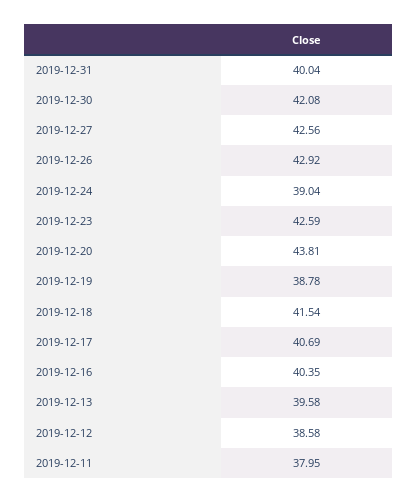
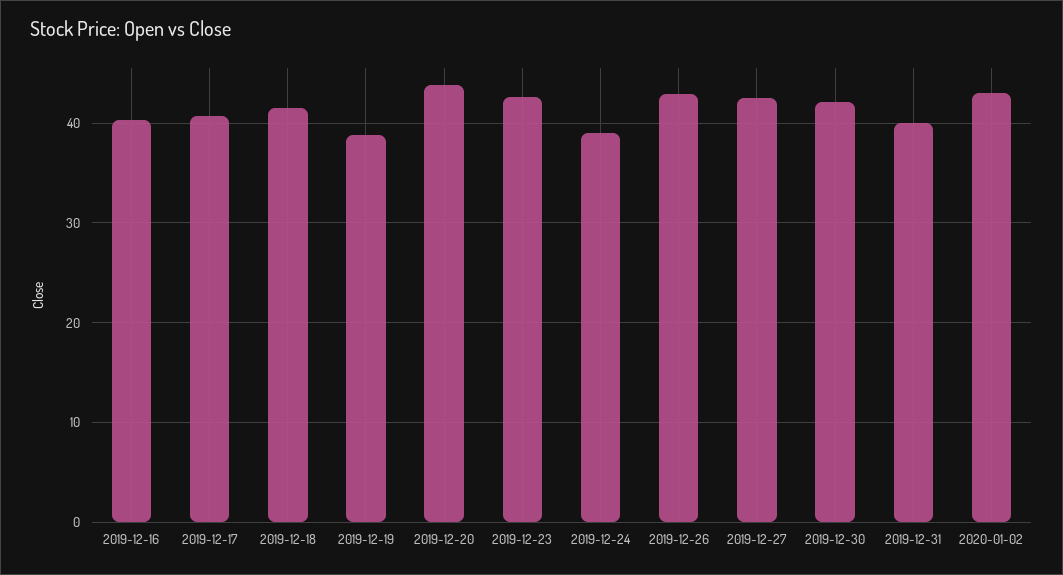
2019-12-13: 39.58 -> none
2019-12-12: 38.58 -> none
2019-12-11: 37.95 -> none
2020-01-02: none -> 43

